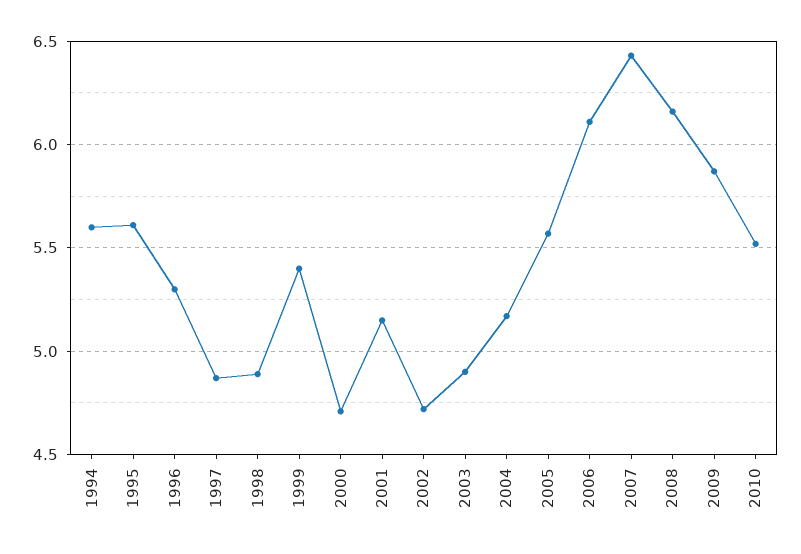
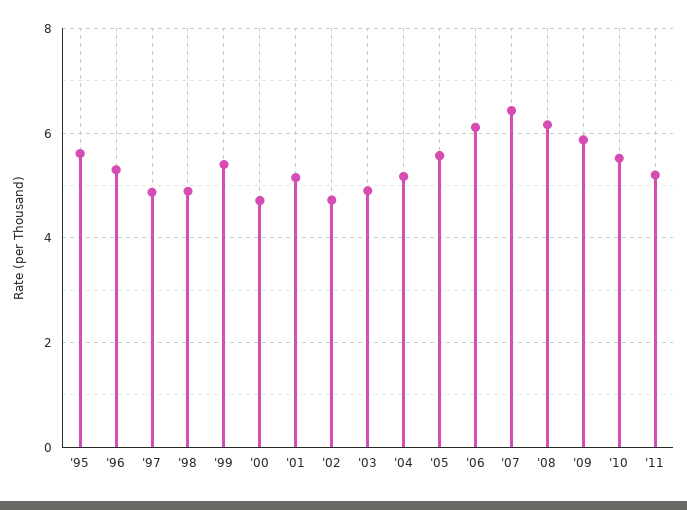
1994: 5.6 -> none
'11: none -> 5.2

